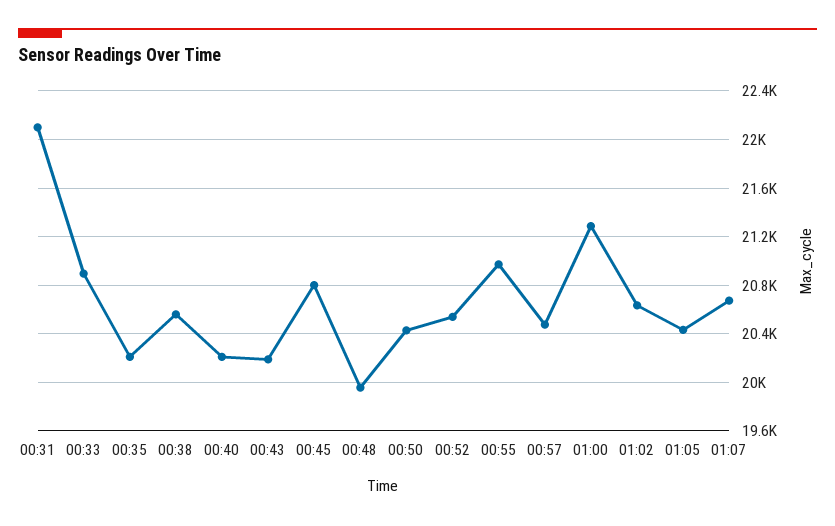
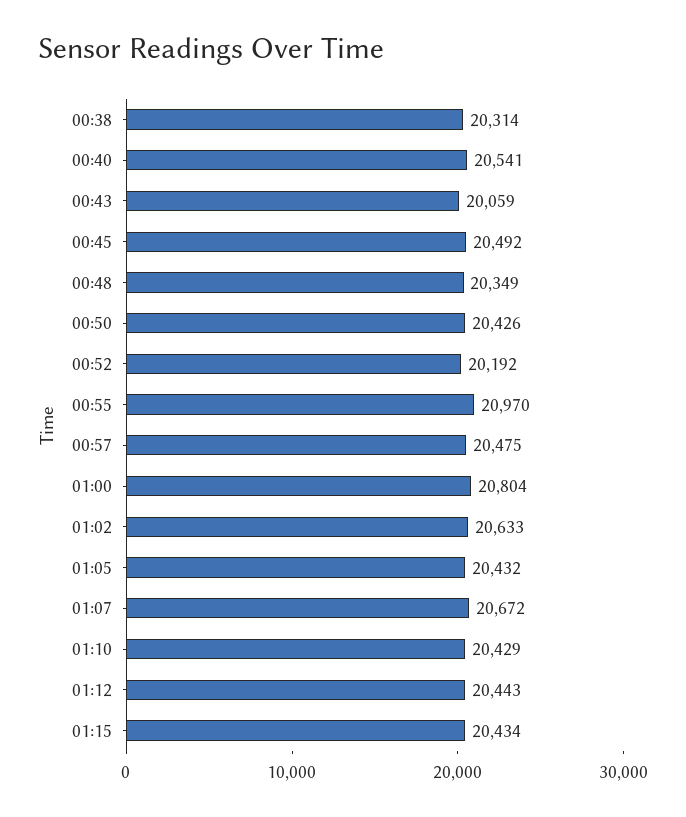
00:31: 22100 -> none
00:33: 20900 -> none
00:35: 20200 -> none
00:38: 20550 -> 20314
00:40: 20200 -> 20541
00:43: 20200 -> 20059
00:45: 20800 -> 20492
00:48: 19950 -> 20349
00:52: 20550 -> 20192
01:00: 21300 -> 20804
01:10: none -> 20429
01:12: none -> 20443
01:15: none -> 20434

